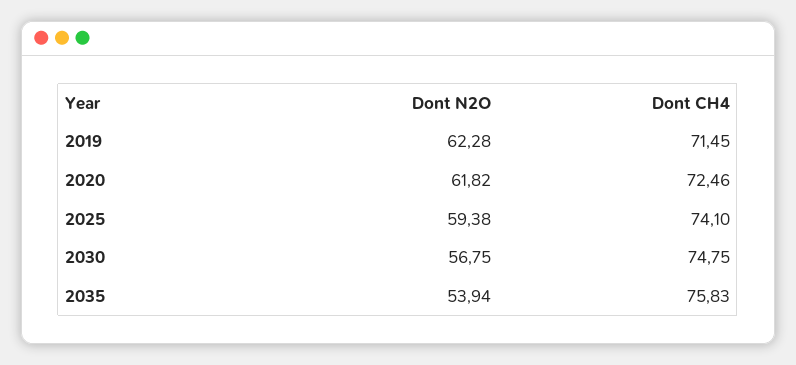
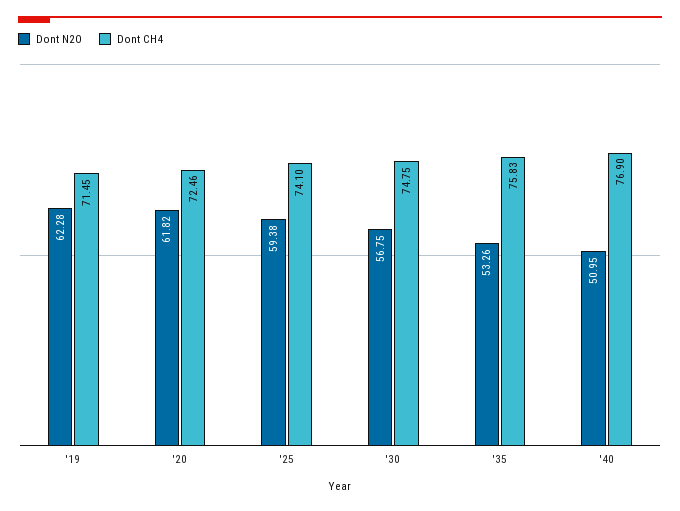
Dont N2O, 2035: 53.94 -> 53.26
Dont N2O, '40: none -> 50.95
Dont CH4, '40: none -> 76.9

